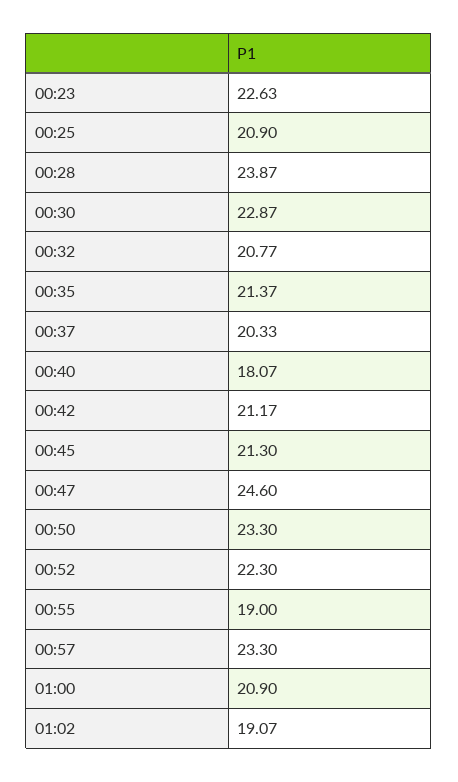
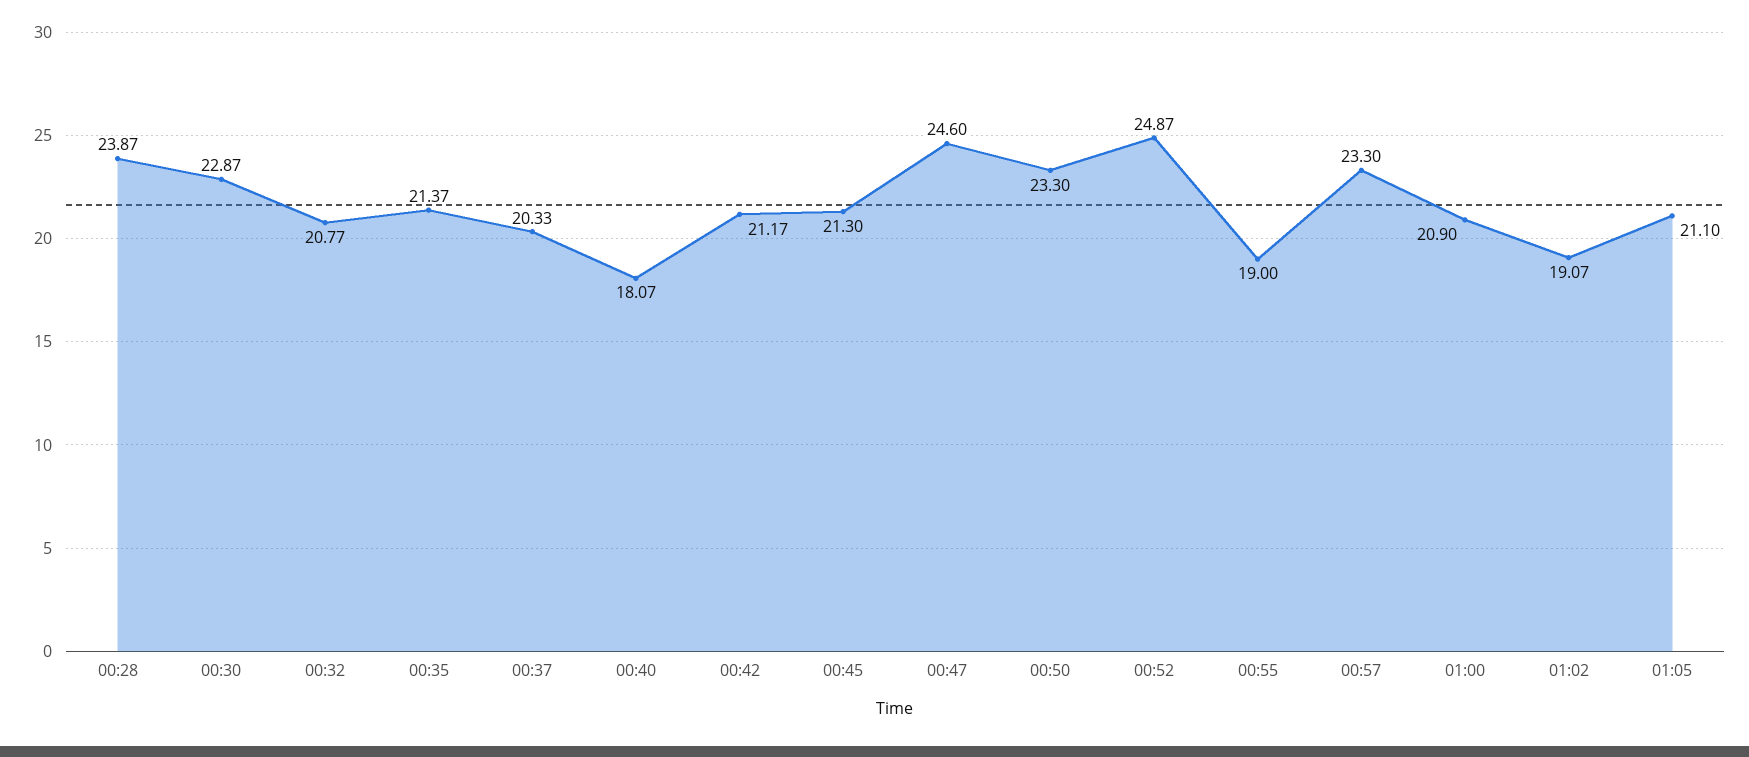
00:23: 22.63 -> none
00:25: 20.9 -> none
00:52: 22.3 -> 24.87
01:05: none -> 21.1

